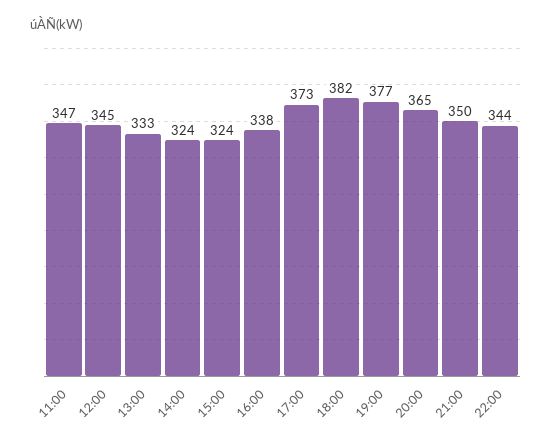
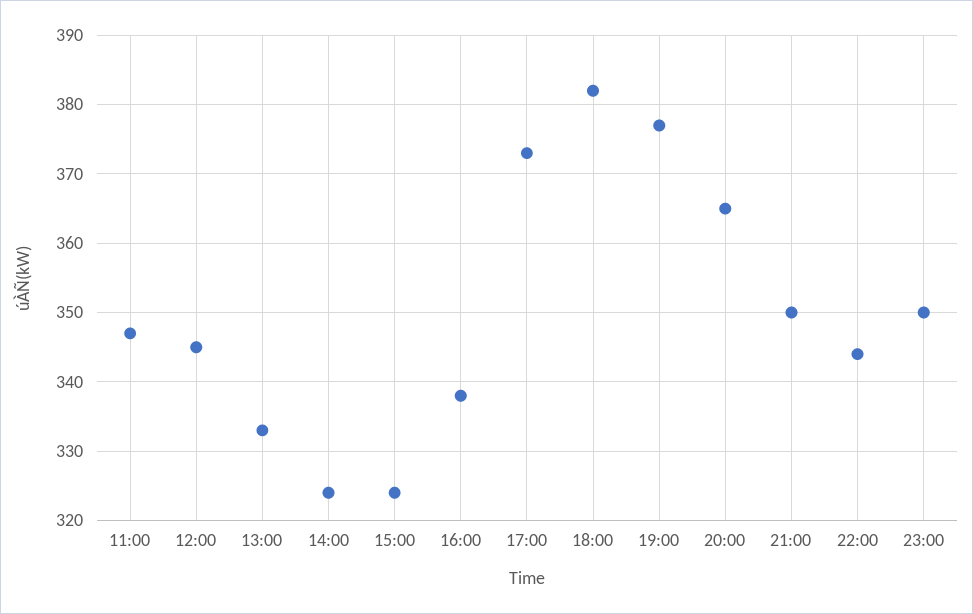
23:00: none -> 350

